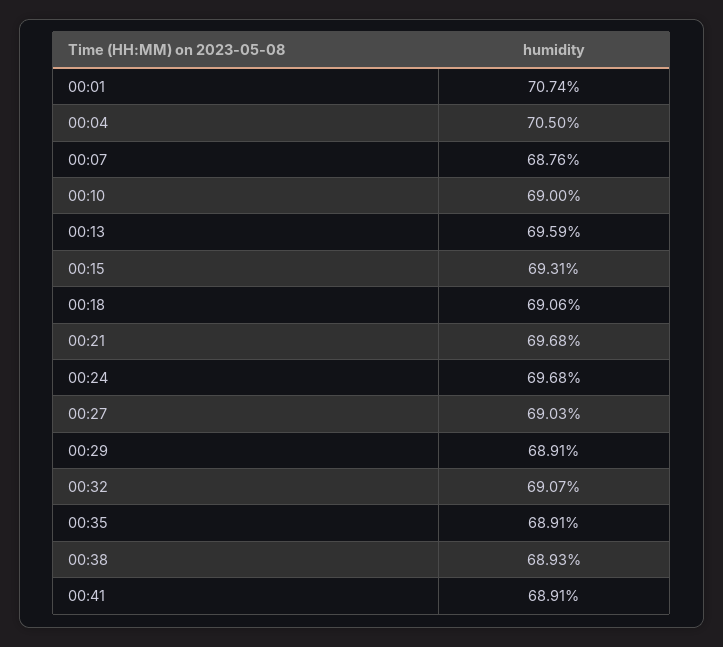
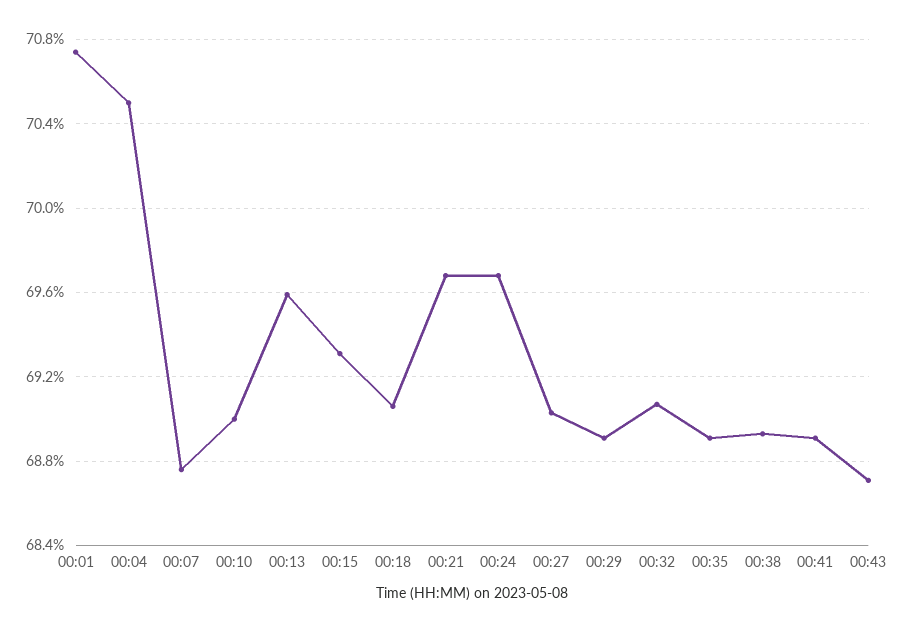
00:43: none -> 68.7

